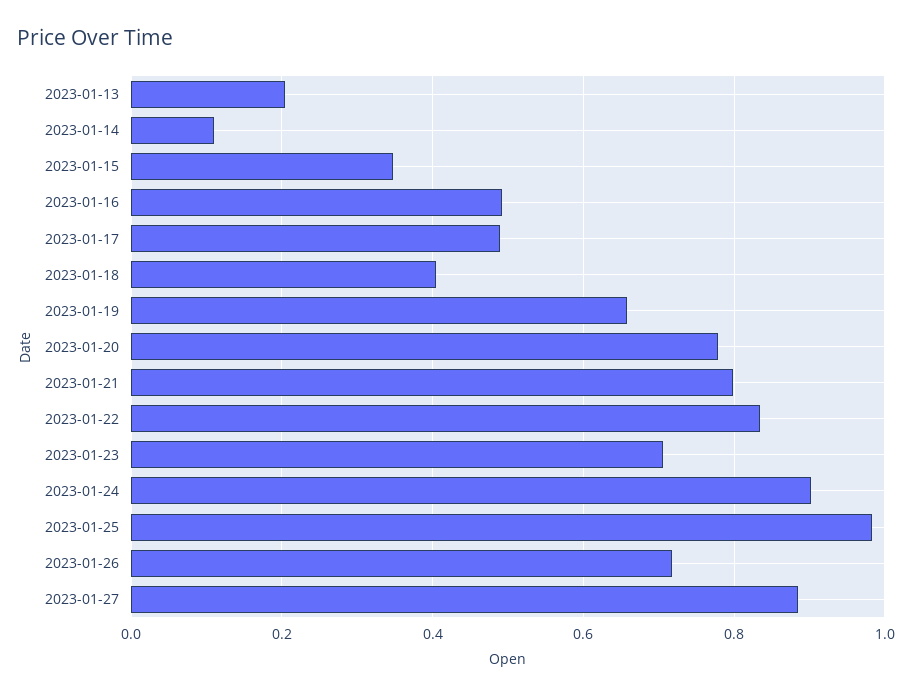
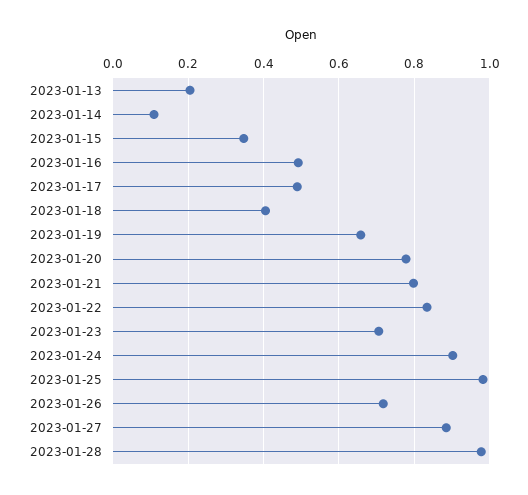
2023-01-28: none -> 0.98

